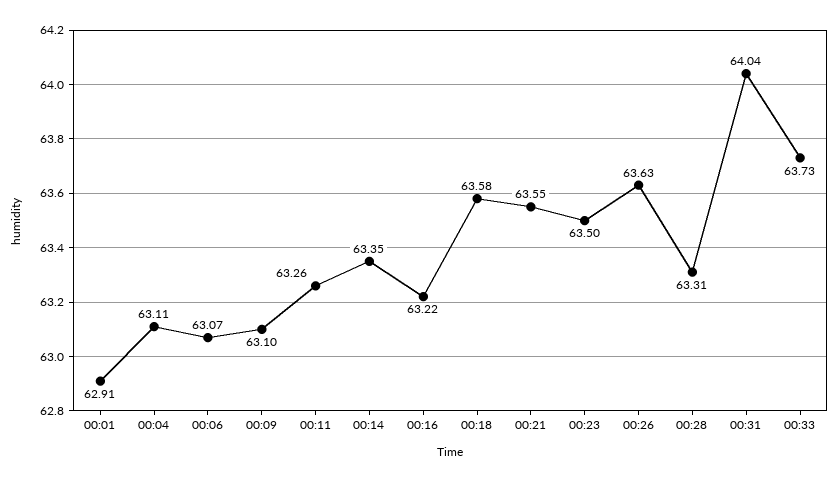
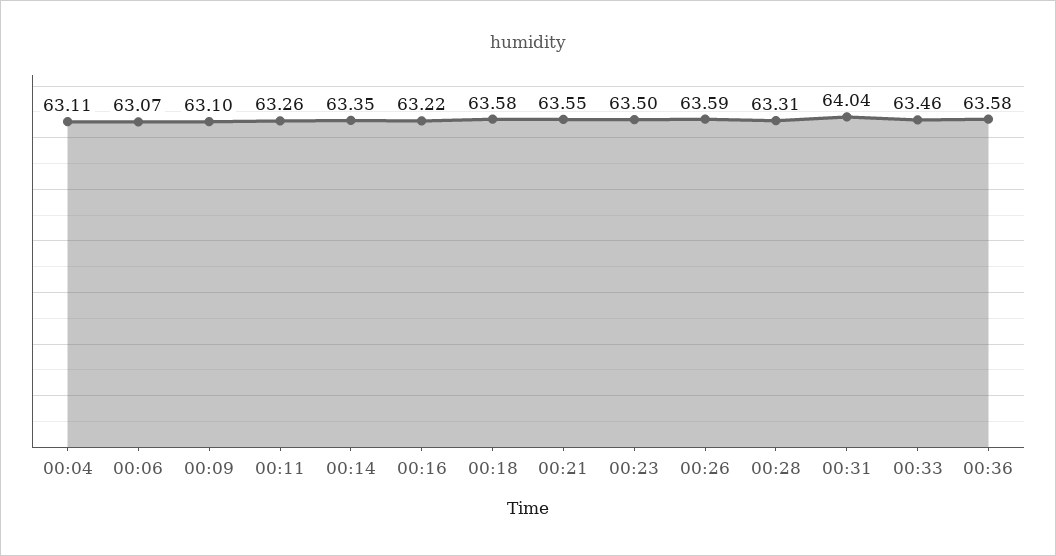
00:01: 62.91 -> none
00:26: 63.63 -> 63.59
00:33: 63.73 -> 63.46
00:36: none -> 63.58

